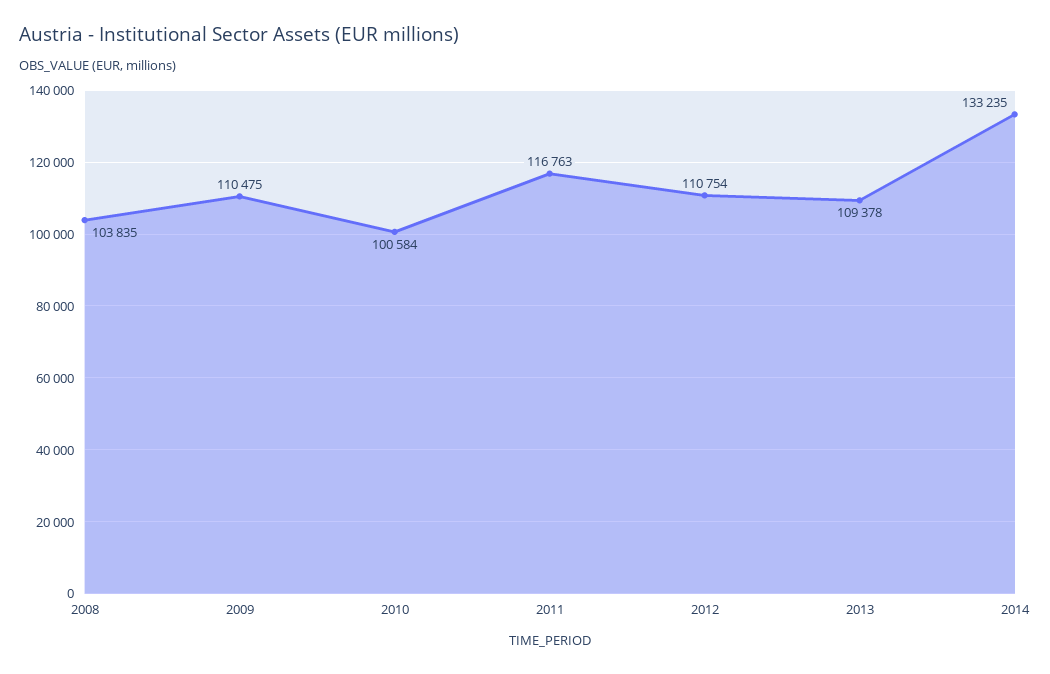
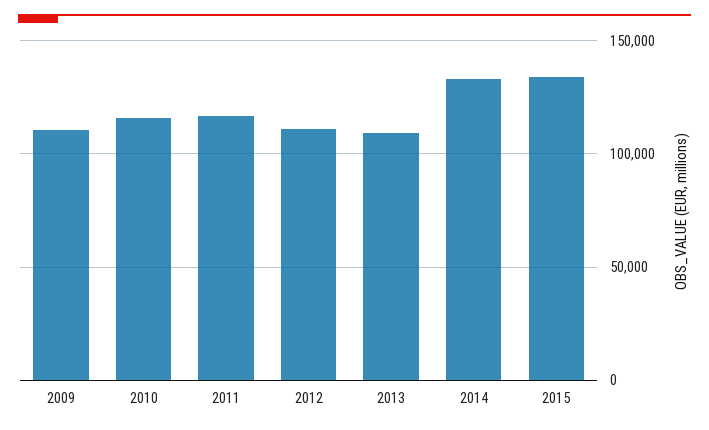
2008: 103835 -> none
2010: 100584 -> 115000
2015: none -> 135000

